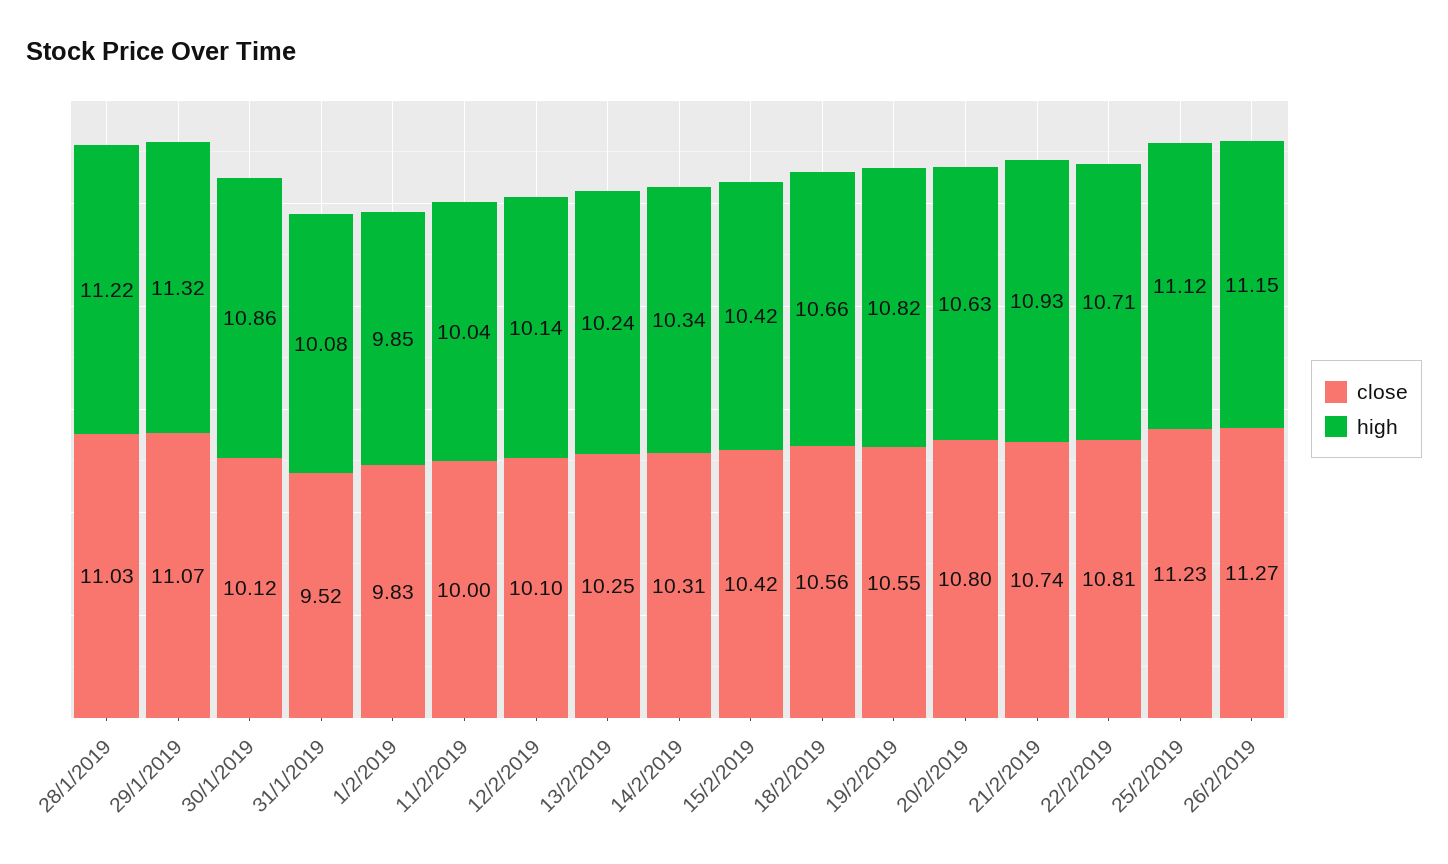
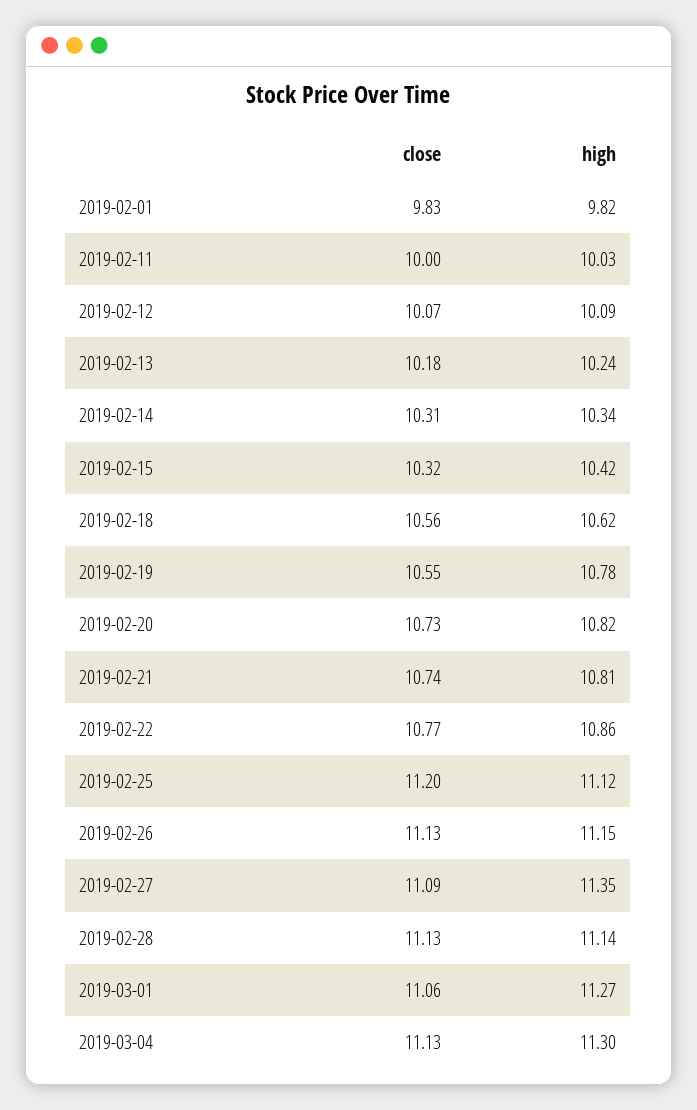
close, 28/1/2019: 11.03 -> none
high, 28/1/2019: 11.22 -> none
close, 29/1/2019: 11.07 -> none
high, 29/1/2019: 11.32 -> none
close, 30/1/2019: 10.12 -> none
high, 30/1/2019: 10.86 -> none
close, 31/1/2019: 9.52 -> none
high, 31/1/2019: 10.08 -> none
high, 1/2/2019: 9.85 -> 9.82
high, 11/2/2019: 10.04 -> 10.03
close, 12/2/2019: 10.1 -> 10.07
high, 12/2/2019: 10.14 -> 10.09
close, 13/2/2019: 10.25 -> 10.18
close, 15/2/2019: 10.42 -> 10.32
high, 18/2/2019: 10.66 -> 10.62
high, 19/2/2019: 10.82 -> 10.78
close, 20/2/2019: 10.8 -> 10.73
high, 20/2/2019: 10.63 -> 10.82
high, 21/2/2019: 10.93 -> 10.81
close, 22/2/2019: 10.81 -> 10.77
high, 22/2/2019: 10.71 -> 10.86
close, 25/2/2019: 11.23 -> 11.2
close, 26/2/2019: 11.27 -> 11.13
close, 2019-02-27: none -> 11.09
high, 2019-02-27: none -> 11.35
close, 2019-02-28: none -> 11.13
high, 2019-02-28: none -> 11.14
close, 2019-03-01: none -> 11.06
high, 2019-03-01: none -> 11.27
close, 2019-03-04: none -> 11.13
high, 2019-03-04: none -> 11.3

